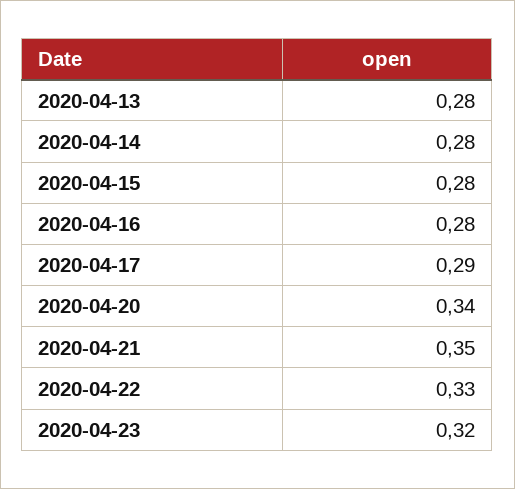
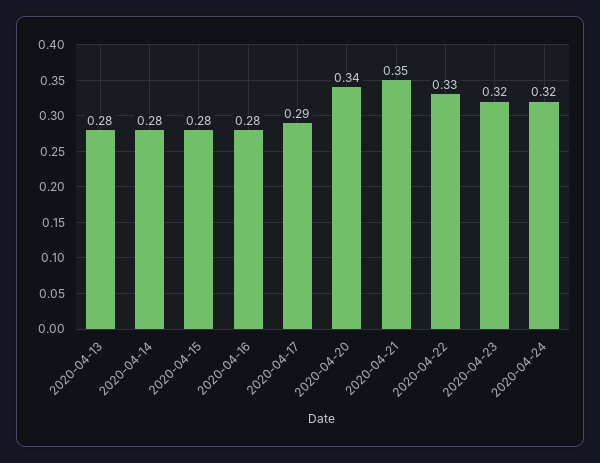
2020-04-24: none -> 0.32

